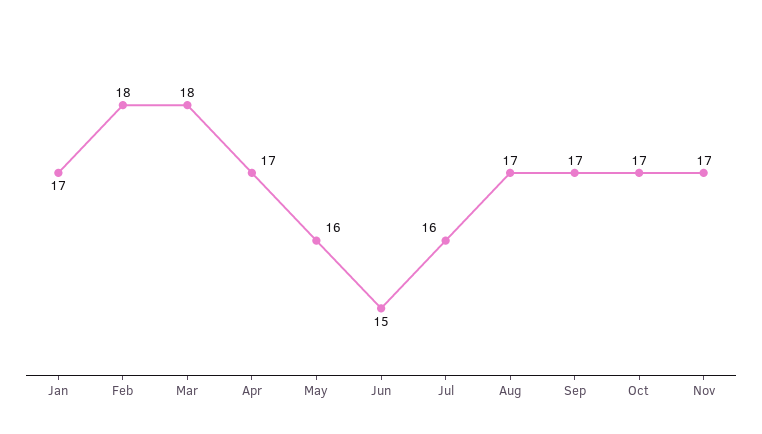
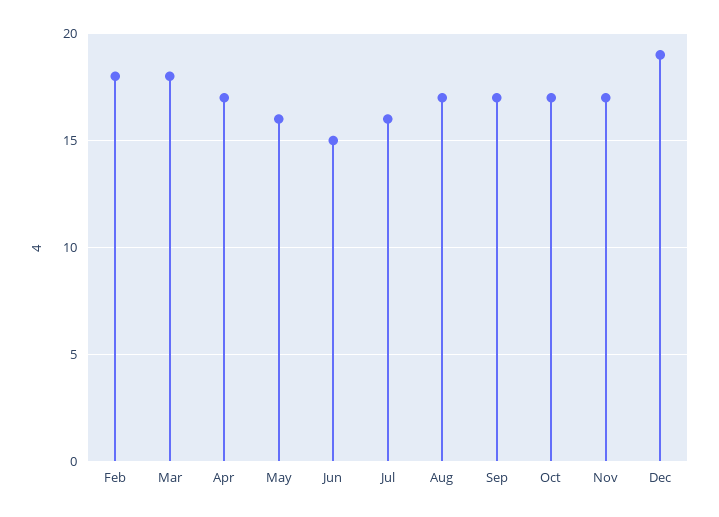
Jan: 17 -> none
Dec: none -> 19

